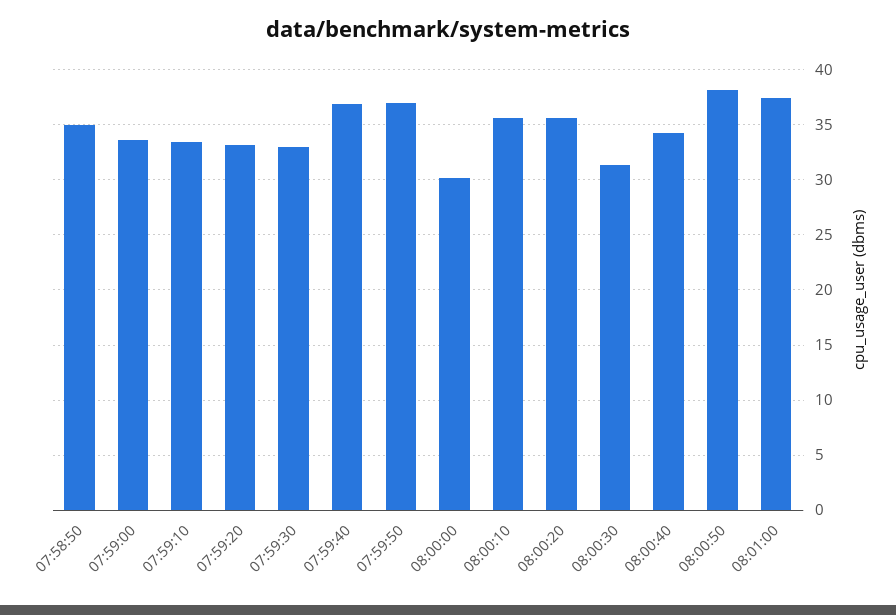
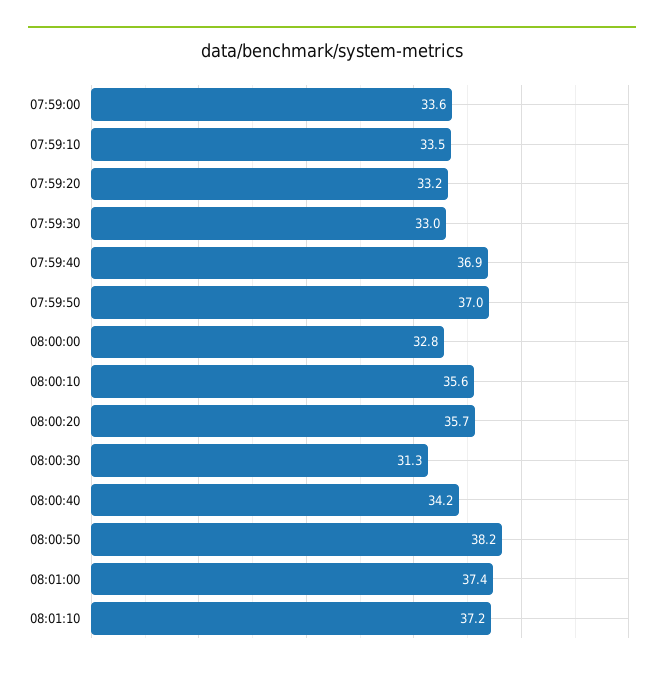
07:58:50: 35 -> none
08:00:00: 30 -> 32.8
08:01:10: none -> 37.2

